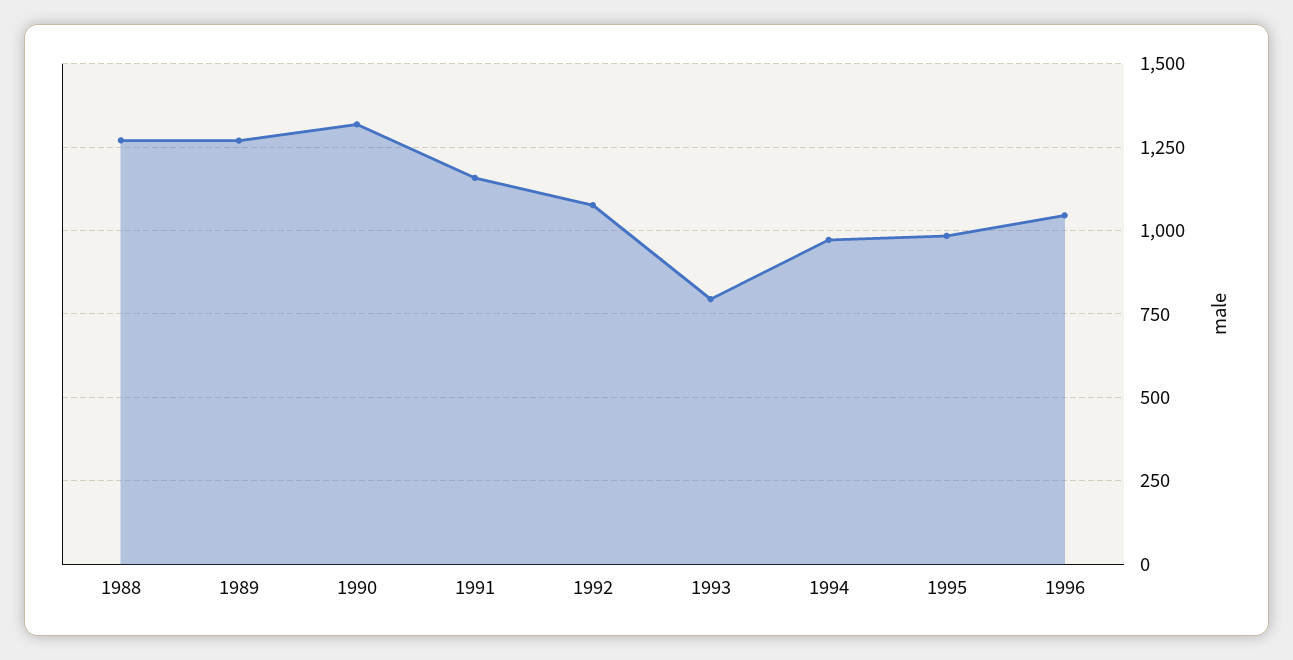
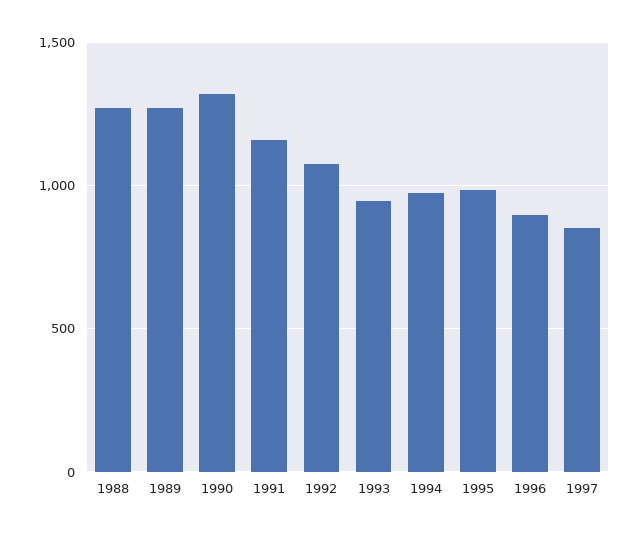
1993: 800 -> 950
1996: 1050 -> 900
1997: none -> 850

